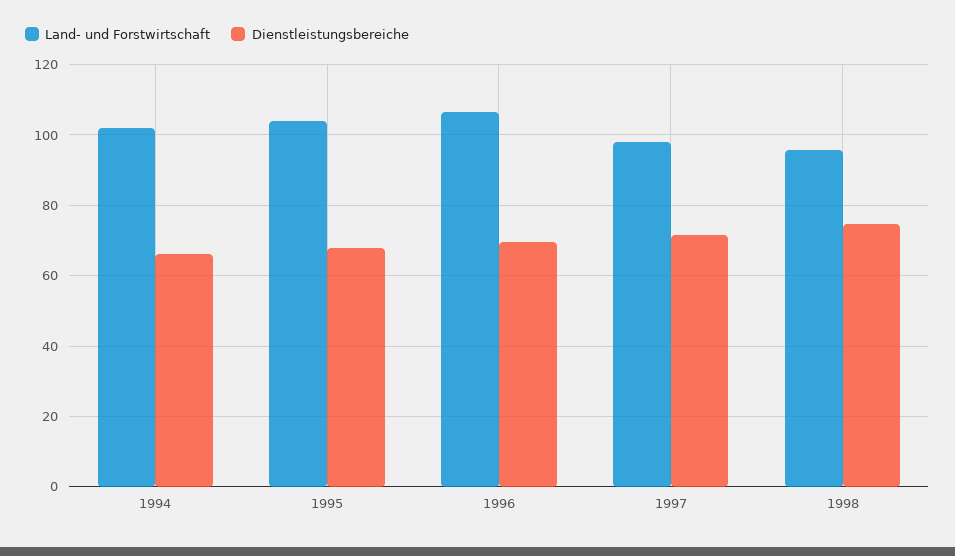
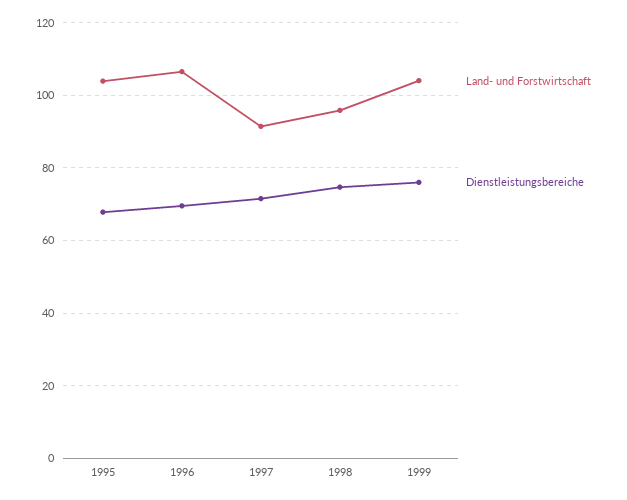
Land- und Forstwirtschaft, 1994: 102 -> none
Dienstleistungsbereiche, 1994: 66 -> none
Land- und Forstwirtschaft, 1997: 98 -> 92
Land- und Forstwirtschaft, 1999: none -> 104
Dienstleistungsbereiche, 1999: none -> 76

